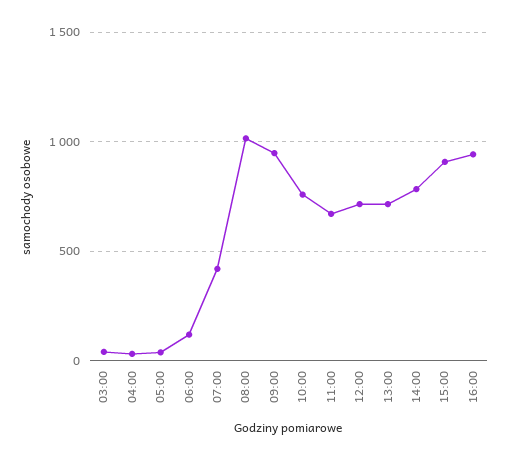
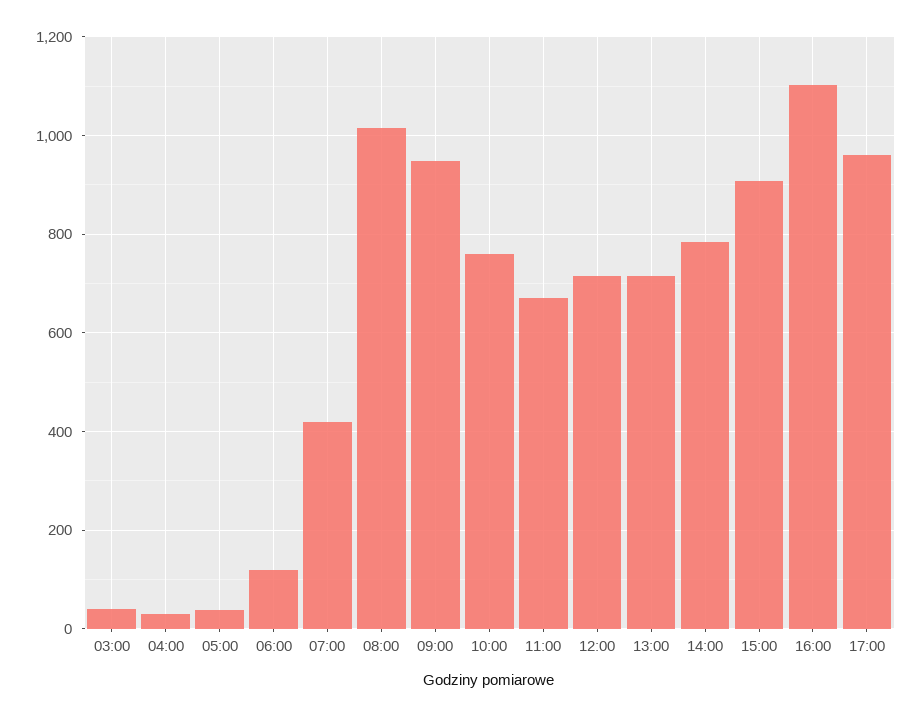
16:00: 950 -> 1100
17:00: none -> 960

